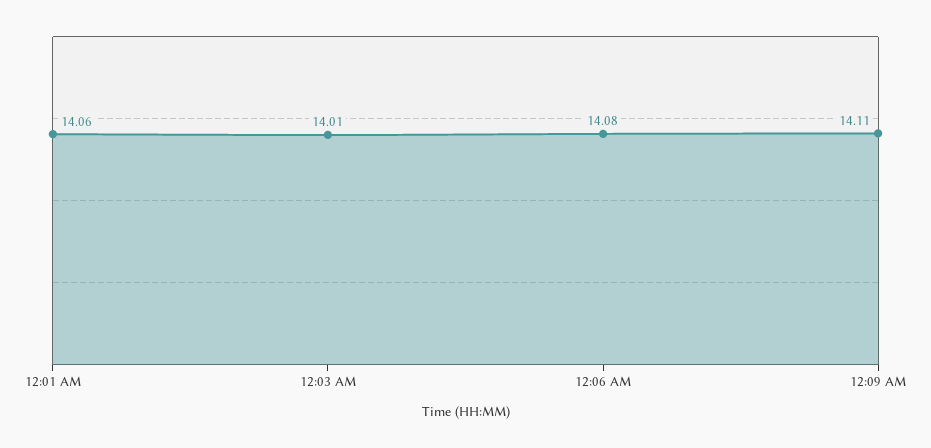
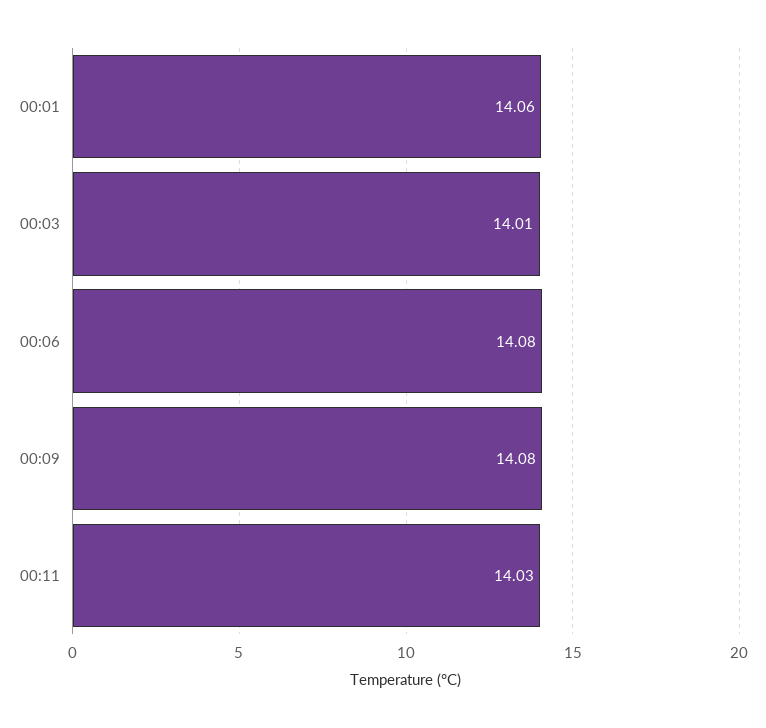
12:09 AM: 14.11 -> 14.08
00:11: none -> 14.03

